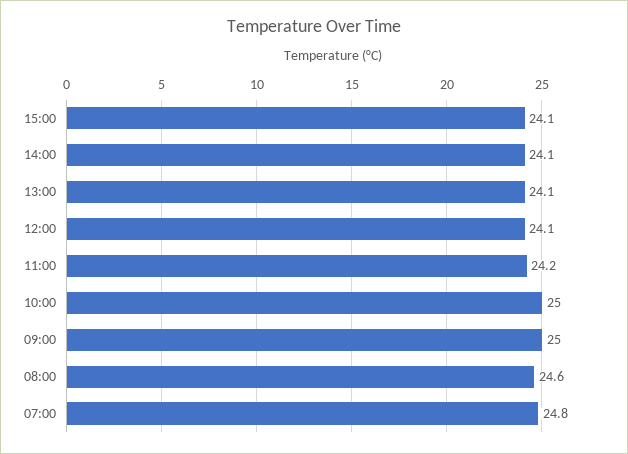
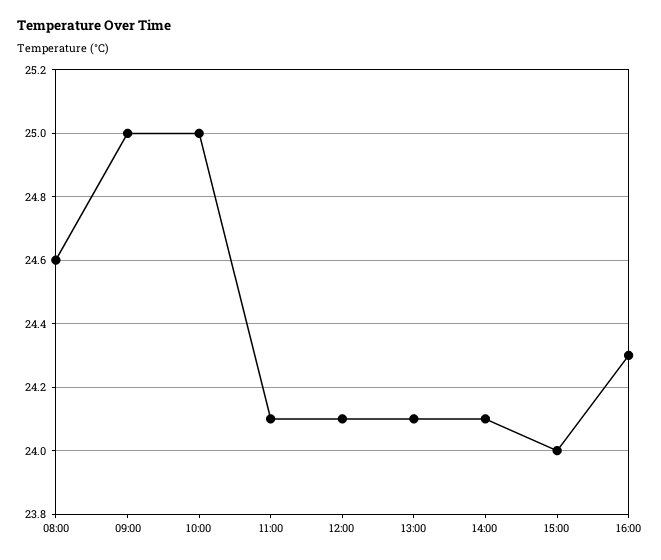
15:00: 24.1 -> 24
11:00: 24.2 -> 24.1
07:00: 24.8 -> none
16:00: none -> 24.3

